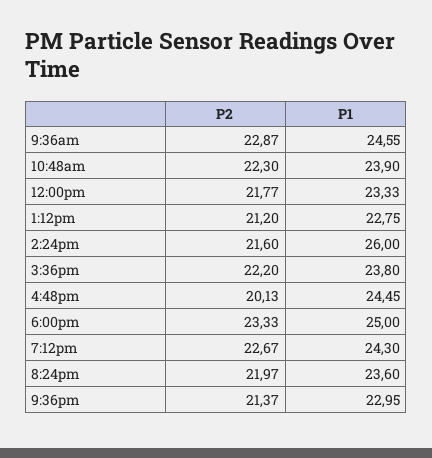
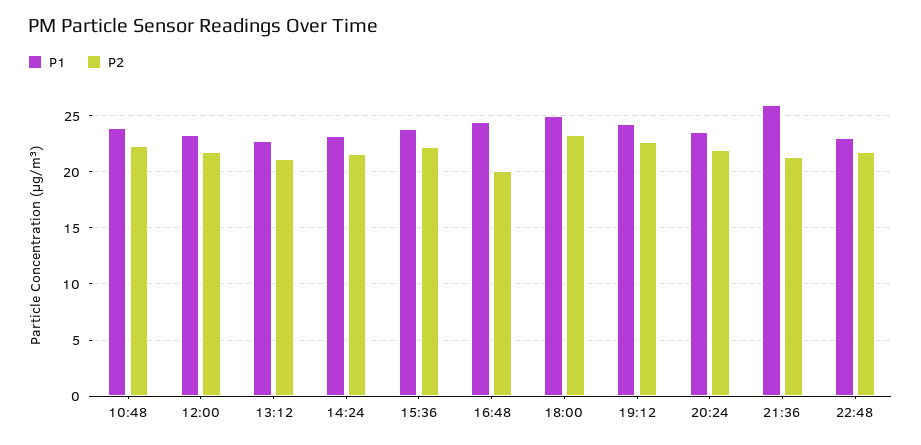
P2, 9:36am: 22.87 -> none
P1, 9:36am: 24.55 -> none
P1, 2:24pm: 26 -> 23
P1, 9:36pm: 22.95 -> 26
P1, 22:48: none -> 23
P2, 22:48: none -> 22

